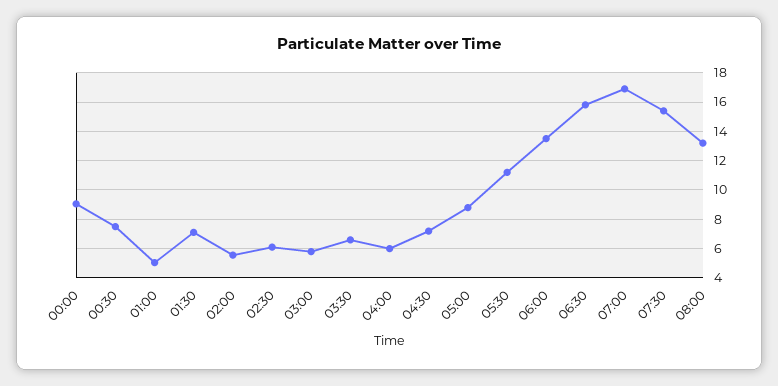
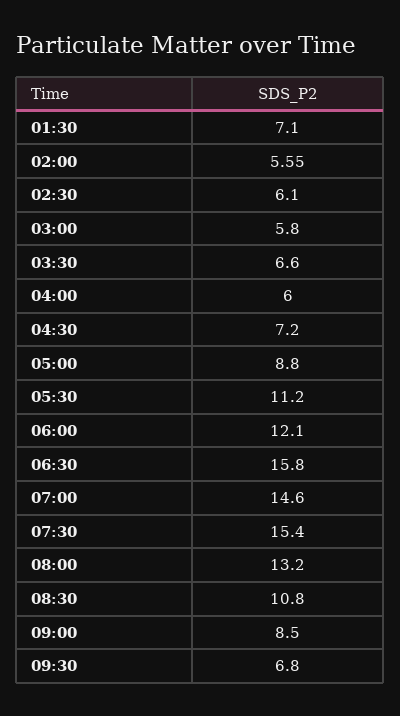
00:00: 9 -> none
00:30: 7.5 -> none
01:00: 5 -> none
06:00: 13.5 -> 12.1
07:00: 17 -> 14.6
08:30: none -> 10.8
09:00: none -> 8.5
09:30: none -> 6.8

